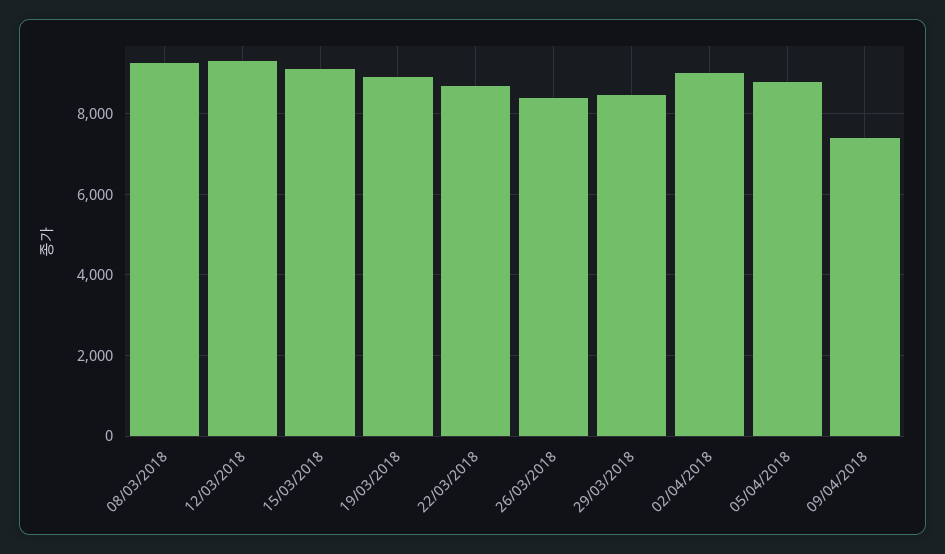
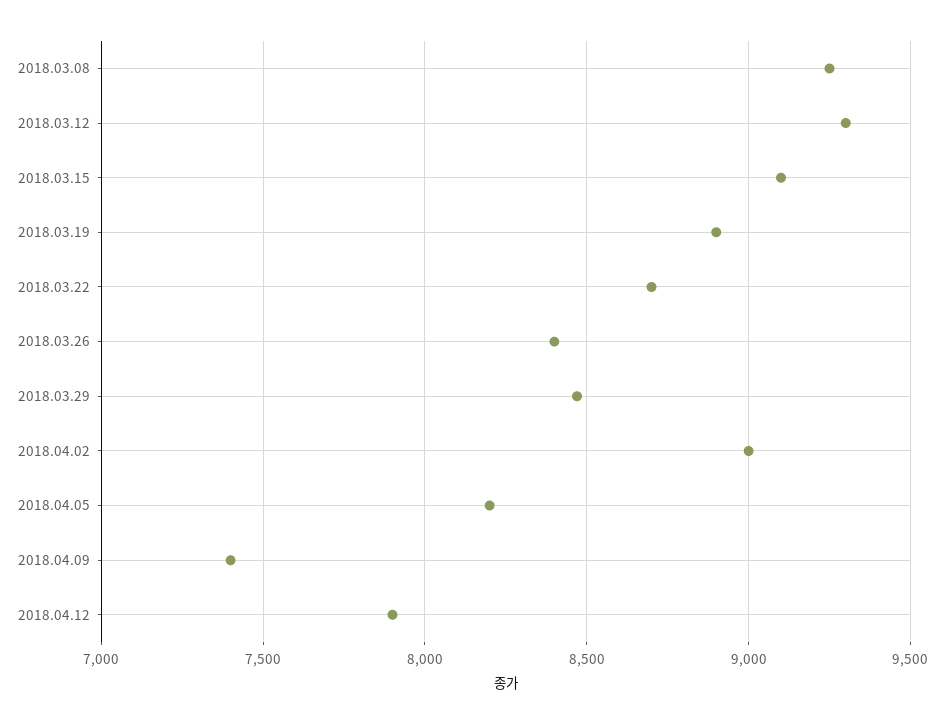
05/04/2018: 8800 -> 8200
2018.04.12: none -> 7900

